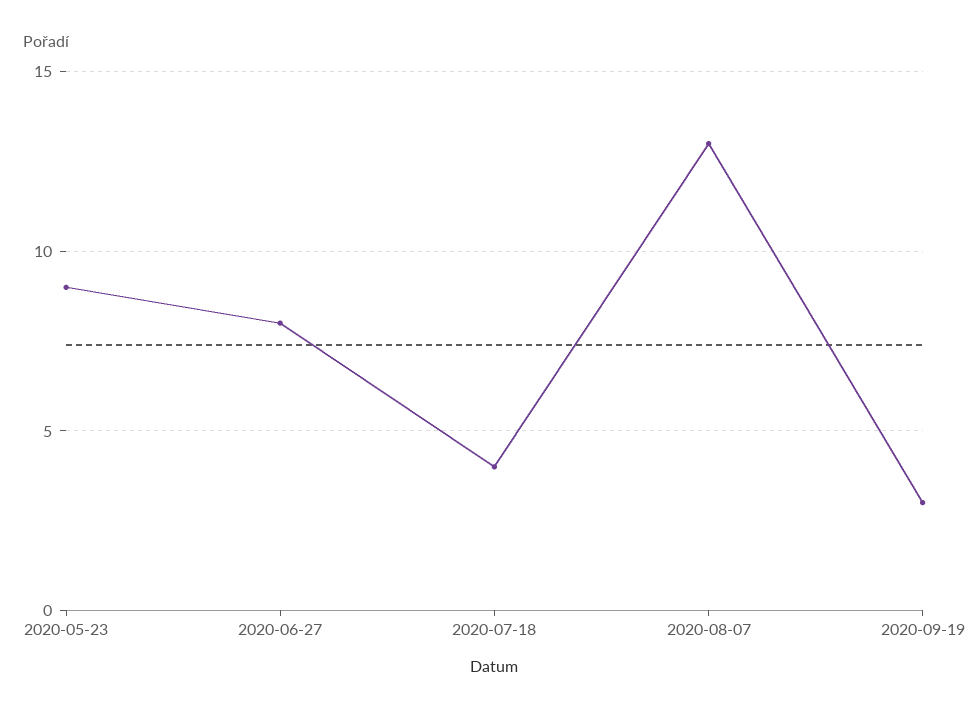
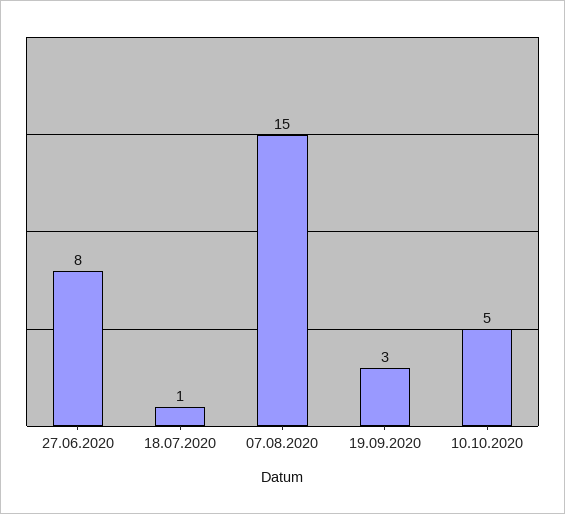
2020-05-23: 9 -> none
2020-07-18: 4 -> 1
2020-08-07: 13 -> 15
10.10.2020: none -> 5

